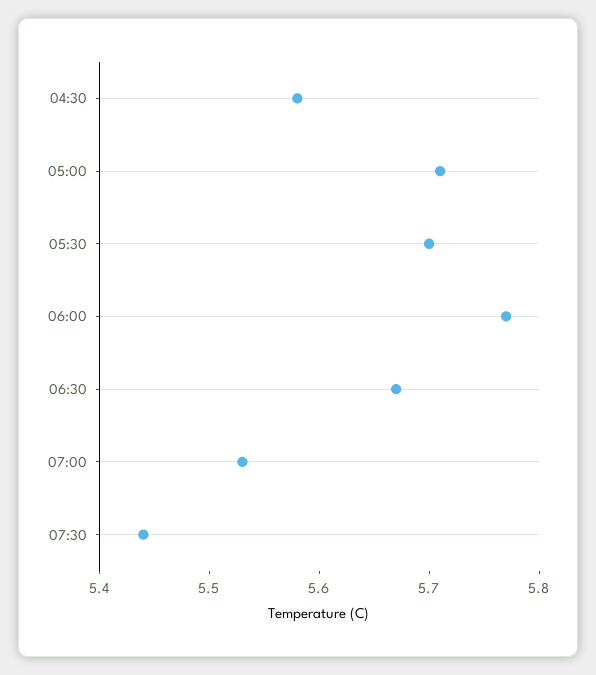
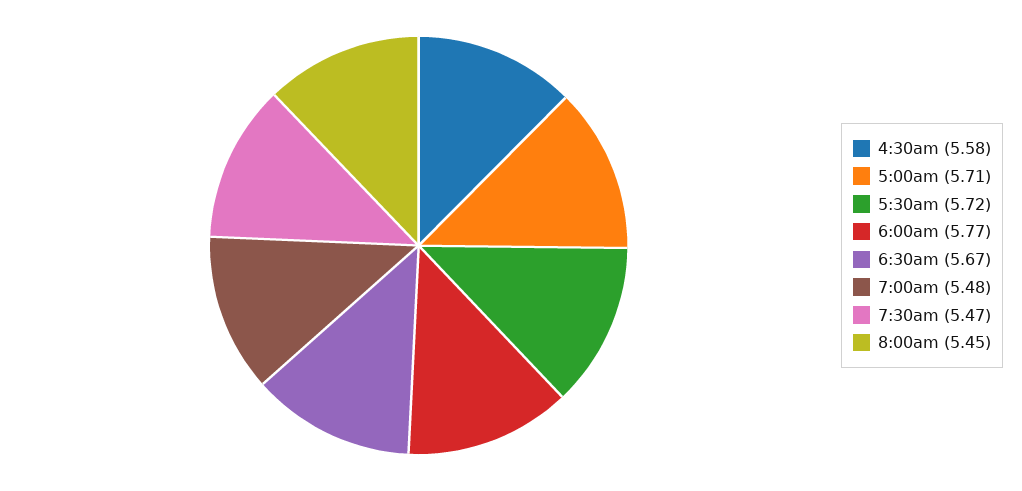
05:30: 5.7 -> 5.72
07:00: 5.53 -> 5.48
07:30: 5.44 -> 5.47
8:00am: none -> 5.45

